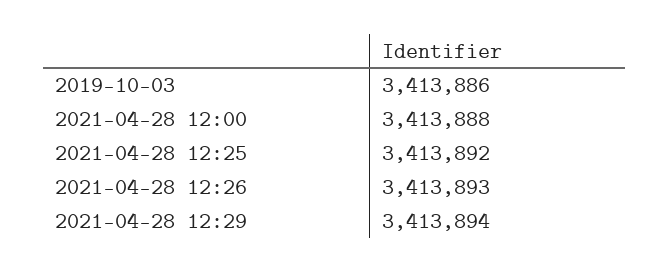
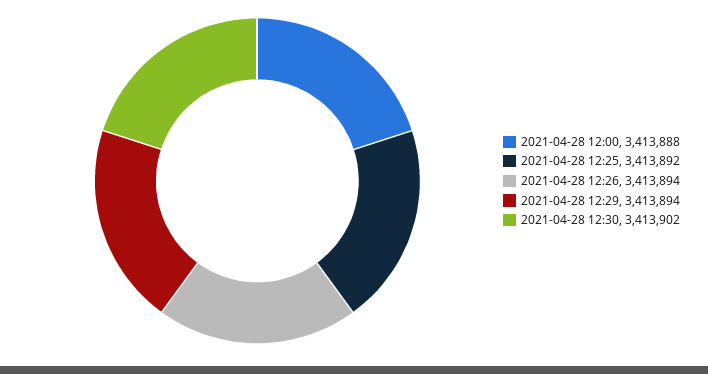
2019-10-03: 3413886 -> none
2021-04-28 12:26: 3413893 -> 3413894
2021-04-28 12:30: none -> 3413902

